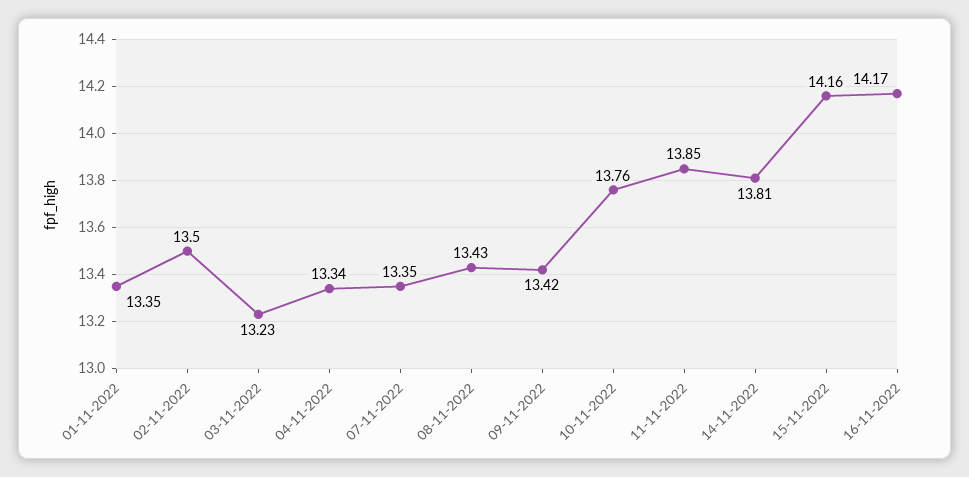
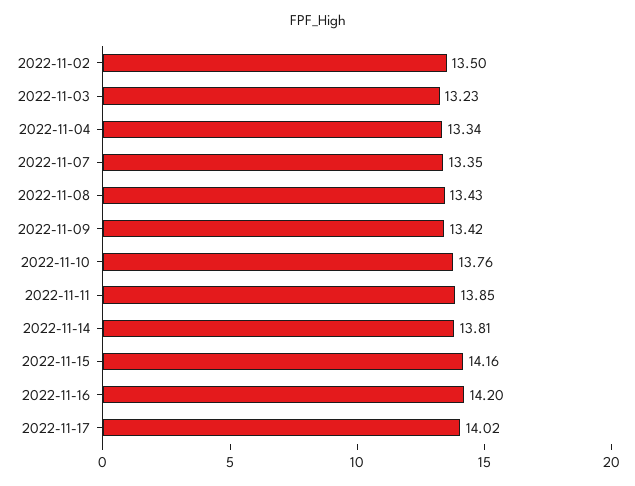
01-11-2022: 13.35 -> none
16-11-2022: 14.17 -> 14.2
2022-11-17: none -> 14.02

